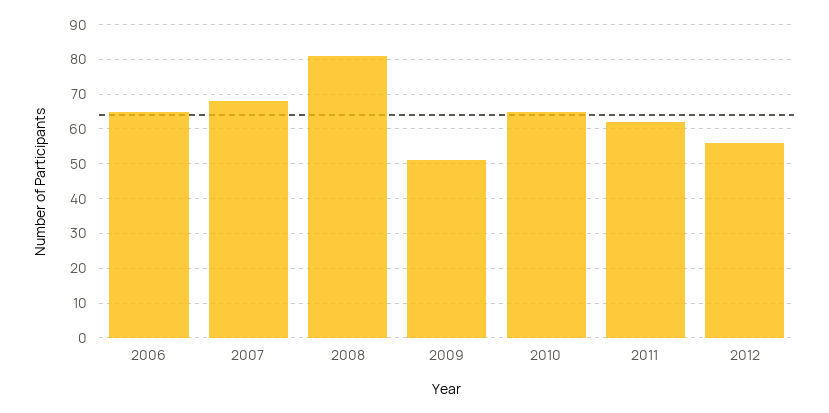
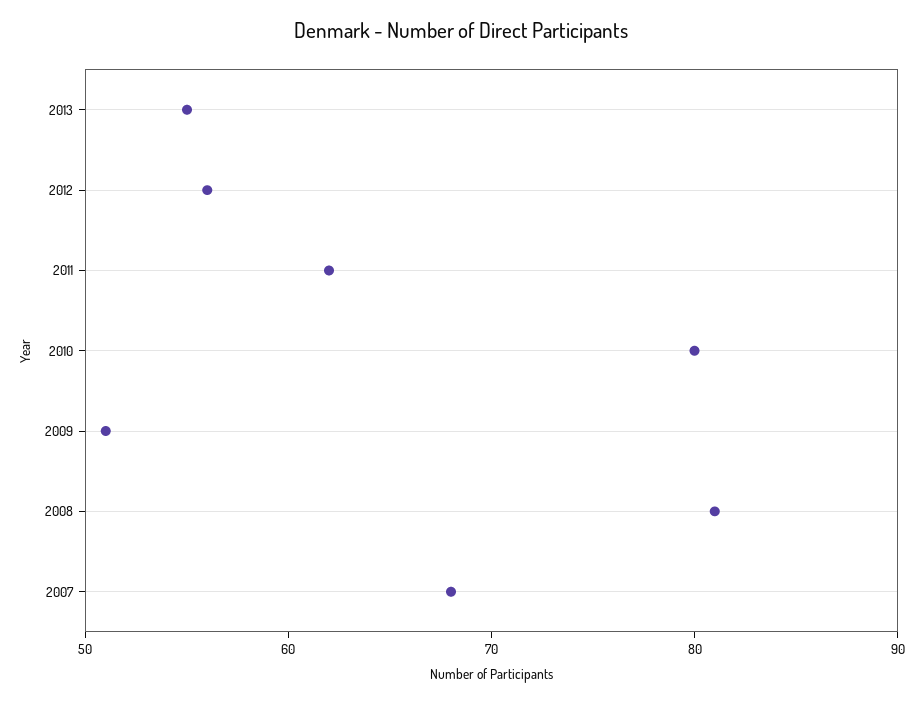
2006: 65 -> none
2010: 65 -> 80
2013: none -> 55

